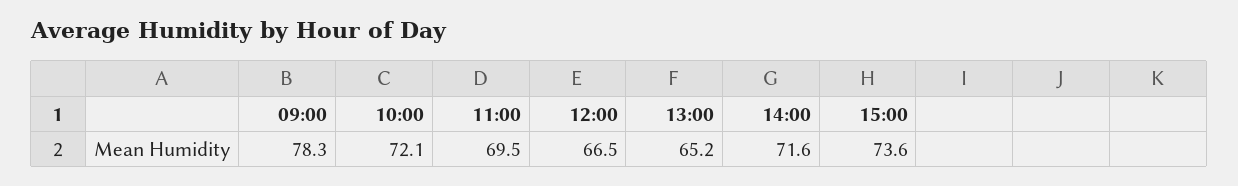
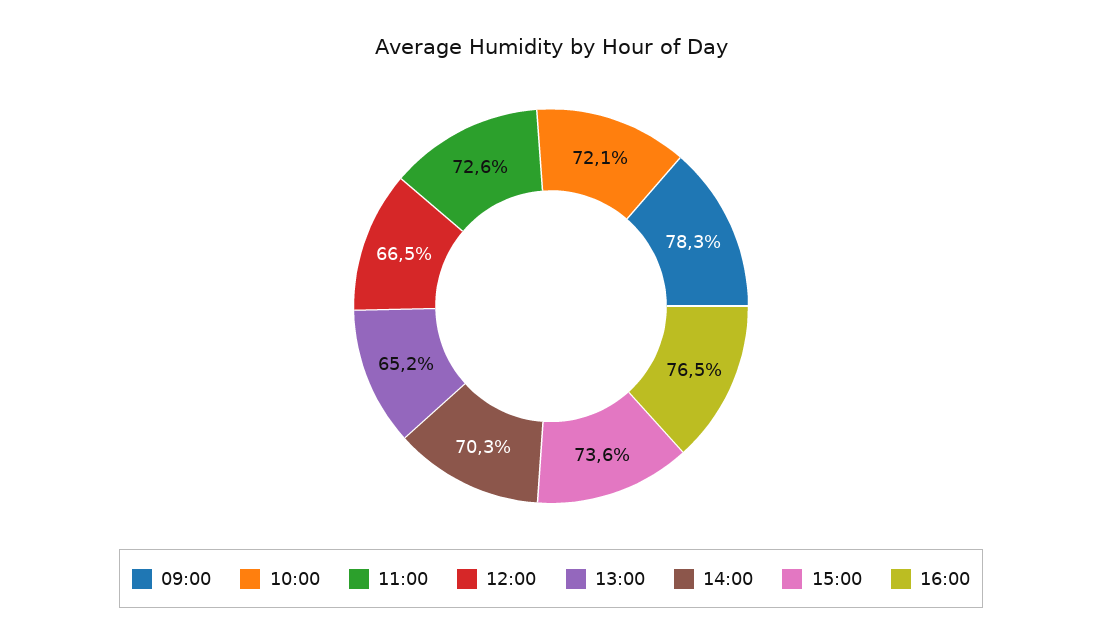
11:00: 69.5 -> 72.6
14:00: 71.6 -> 70.3
16:00: none -> 76.5

